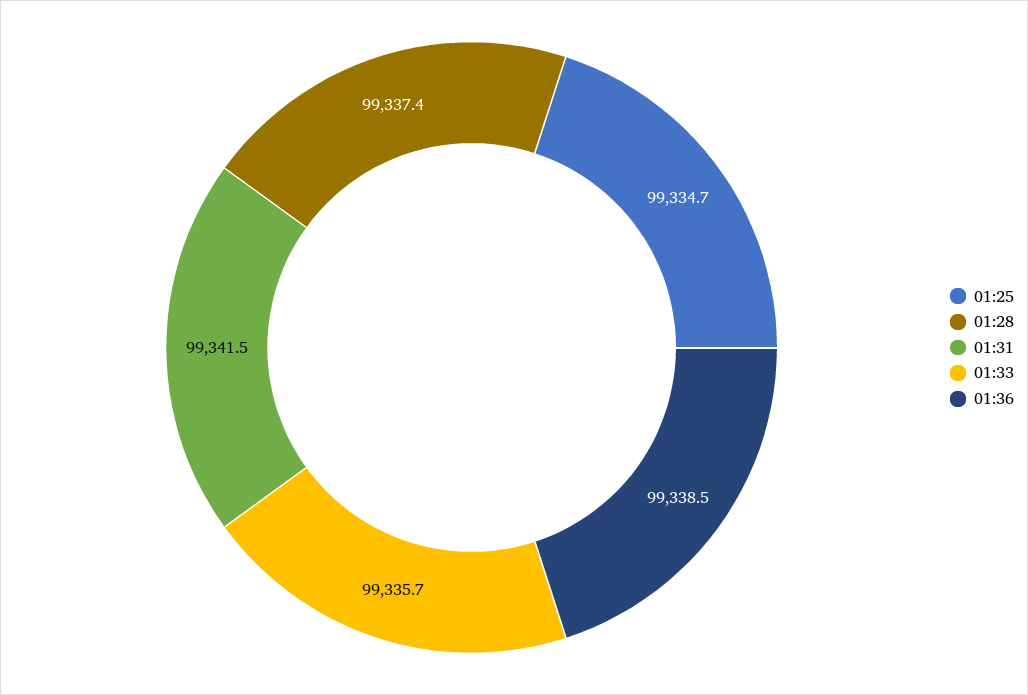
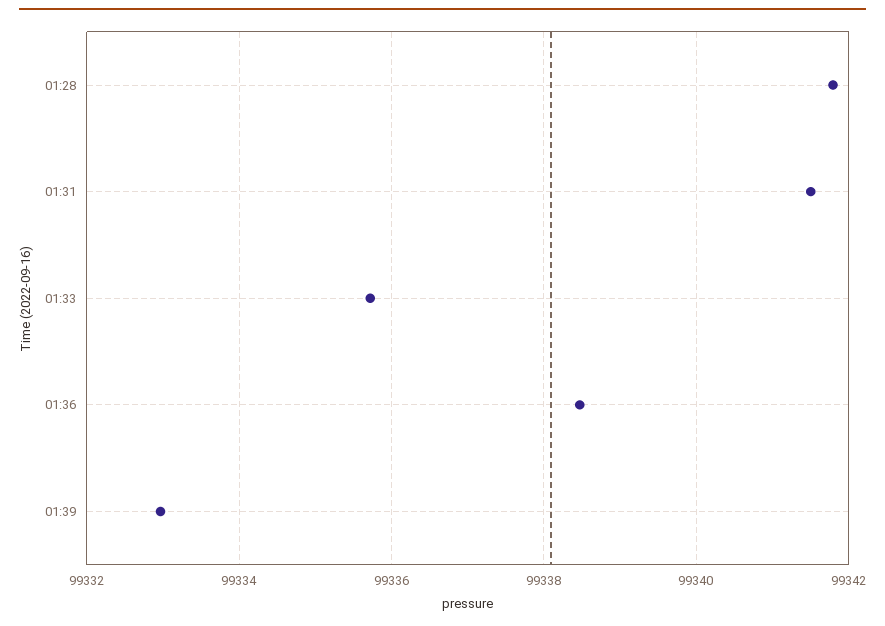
01:25: 99334.7 -> none
01:28: 99337.4 -> 99341.8
01:39: none -> 99333

